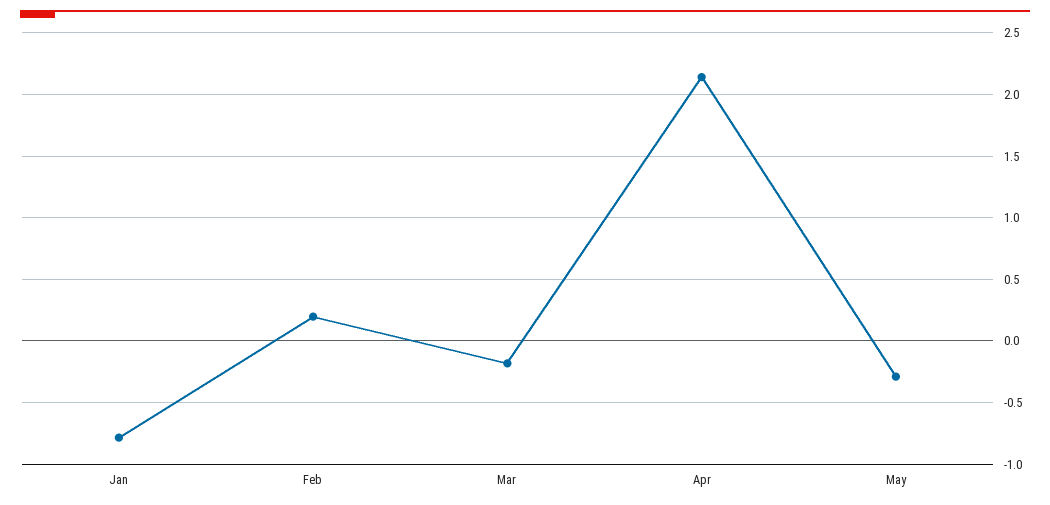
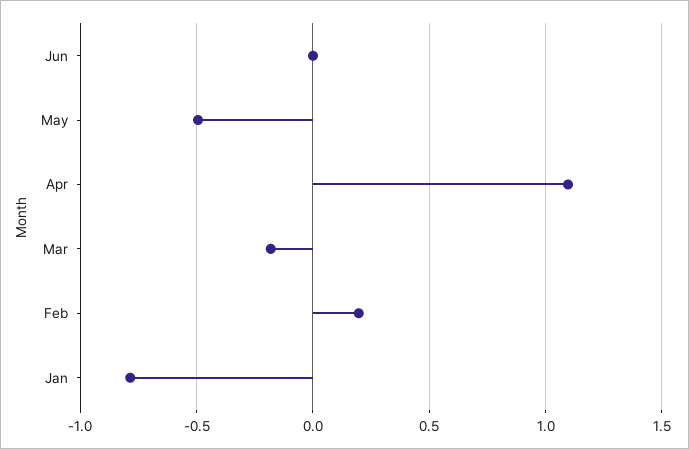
Apr: 2.15 -> 1.1
May: -0.3 -> -0.5
Jun: none -> 0

